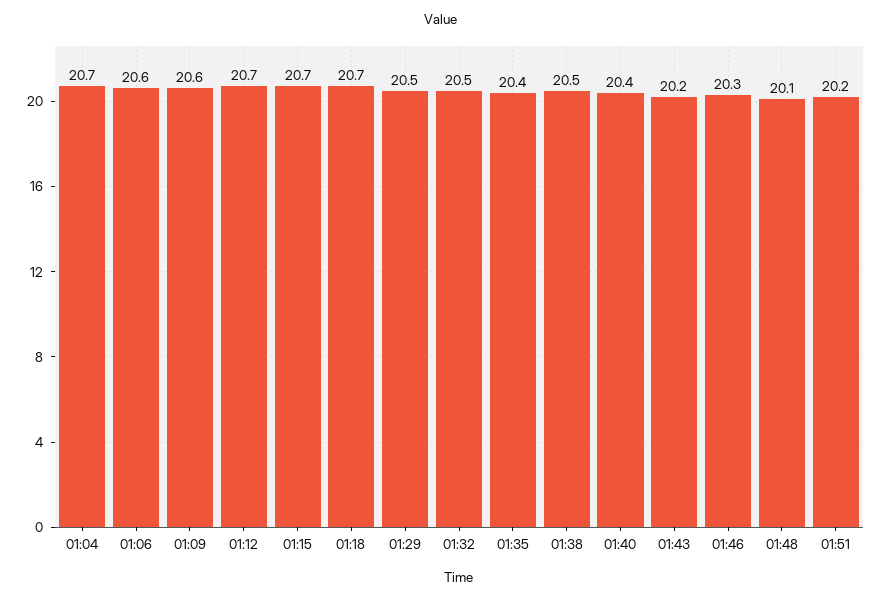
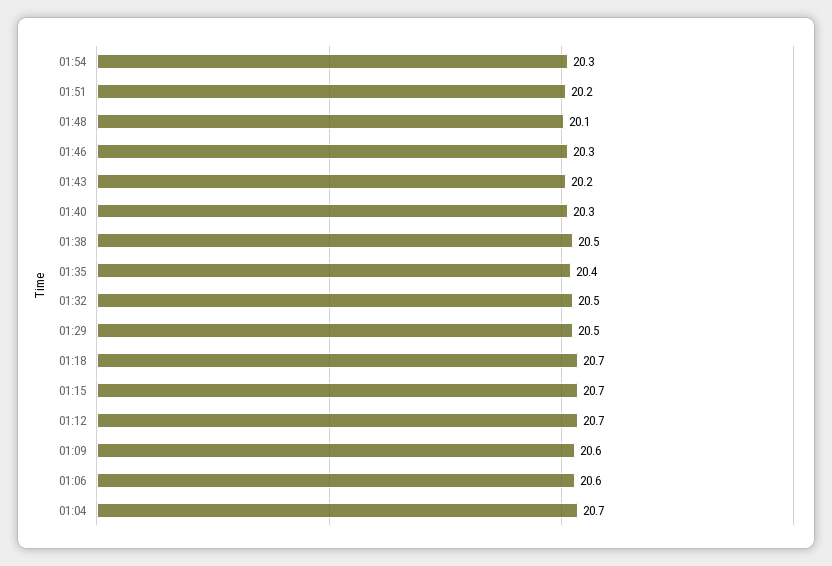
01:40: 20.4 -> 20.3
01:54: none -> 20.3

